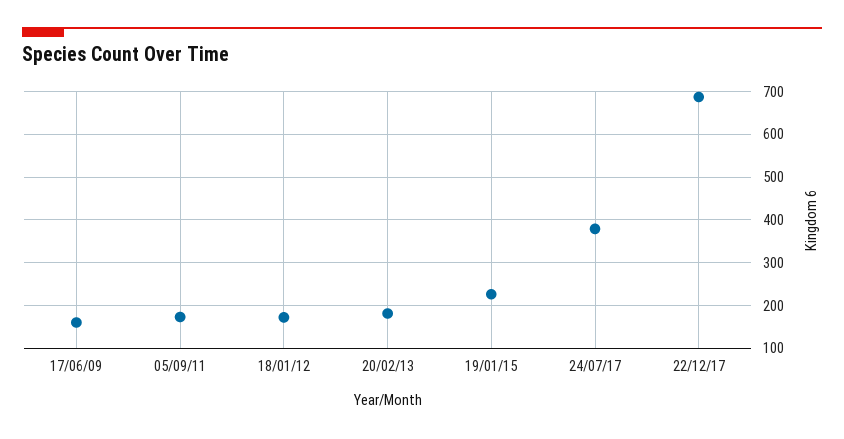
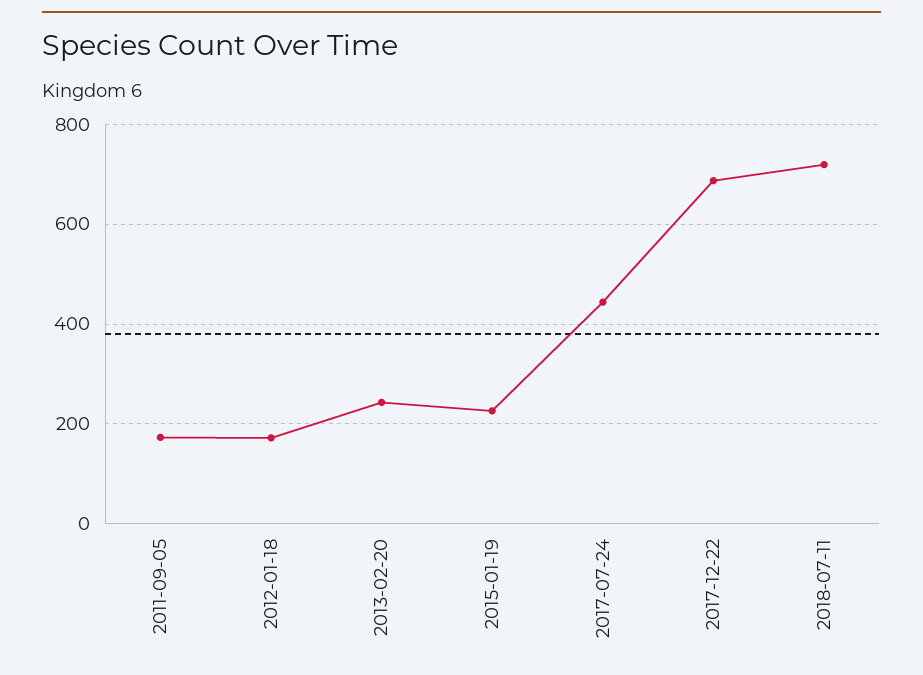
17/06/09: 160 -> none
20/02/13: 180 -> 240
24/07/17: 380 -> 440
2018-07-11: none -> 720

